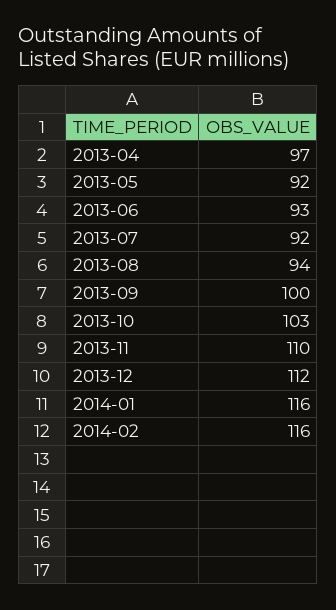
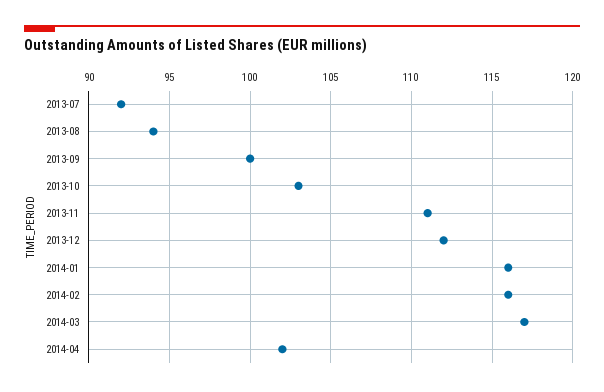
2013-04: 97 -> none
2013-05: 92 -> none
2013-06: 93 -> none
2013-11: 110 -> 111
2014-03: none -> 117
2014-04: none -> 102

